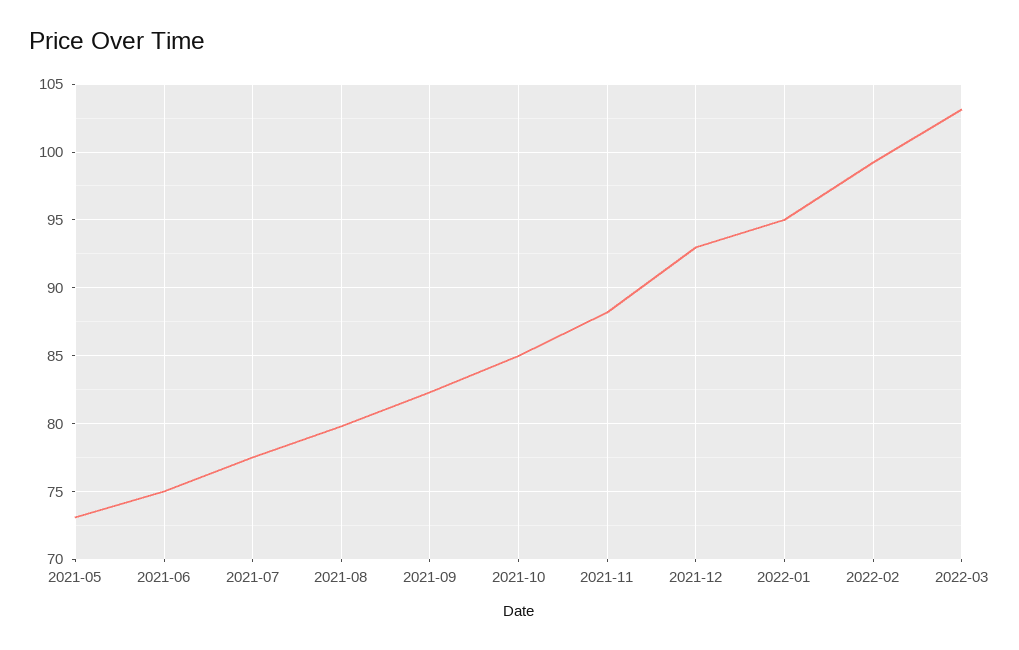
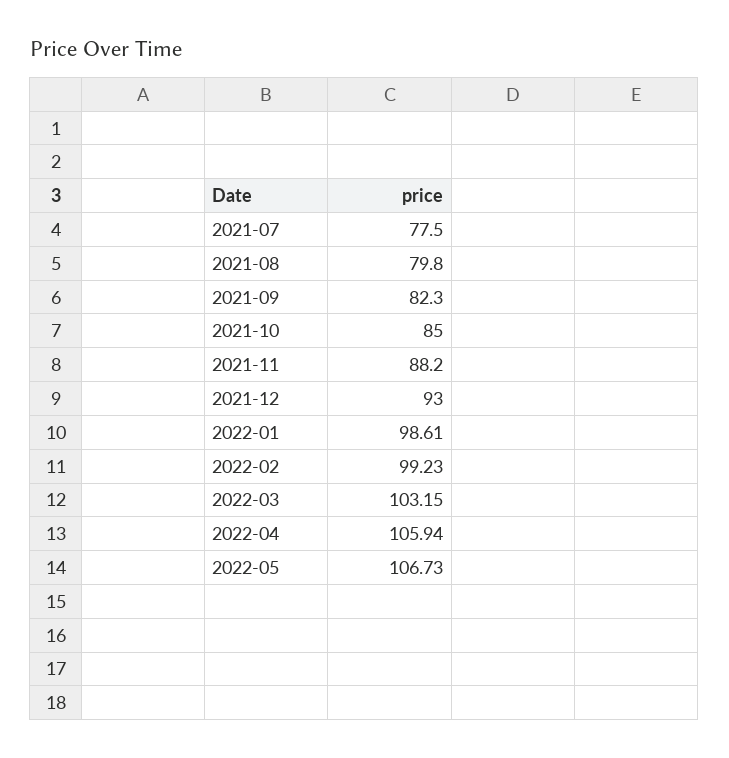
2021-05: 73 -> none
2021-06: 75 -> none
2022-01: 95 -> 98.61
2022-04: none -> 105.94
2022-05: none -> 106.73

